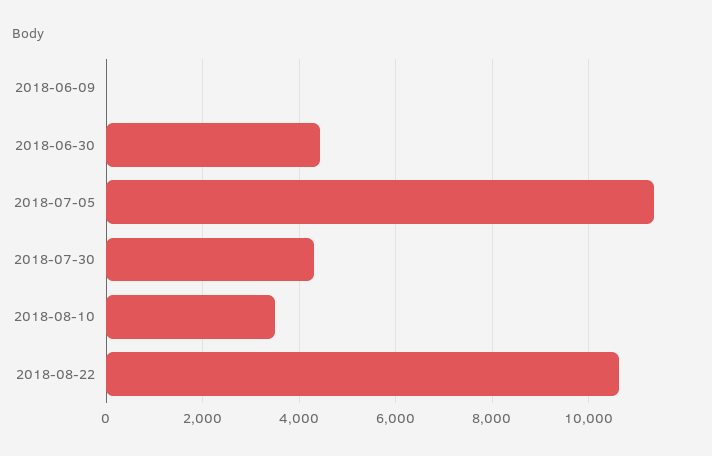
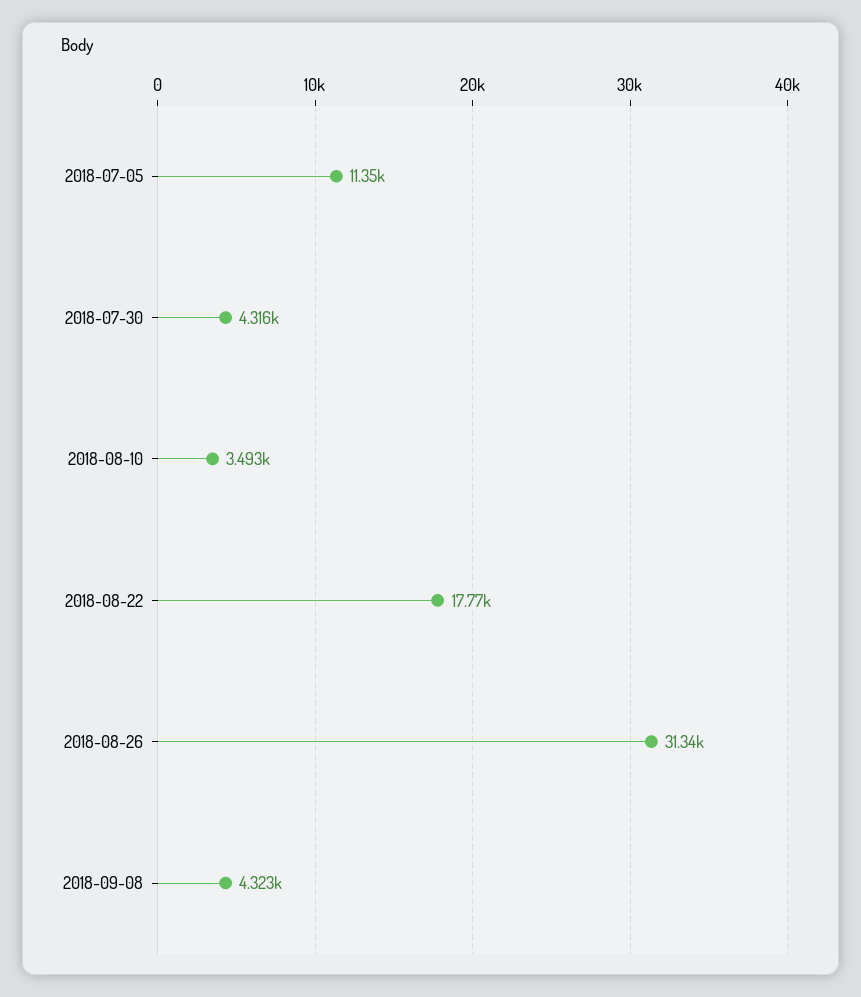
2018-06-09: 0 -> none
2018-06-30: 4400 -> none
2018-08-22: 10600 -> 17770
2018-08-26: none -> 31340
2018-09-08: none -> 4323

